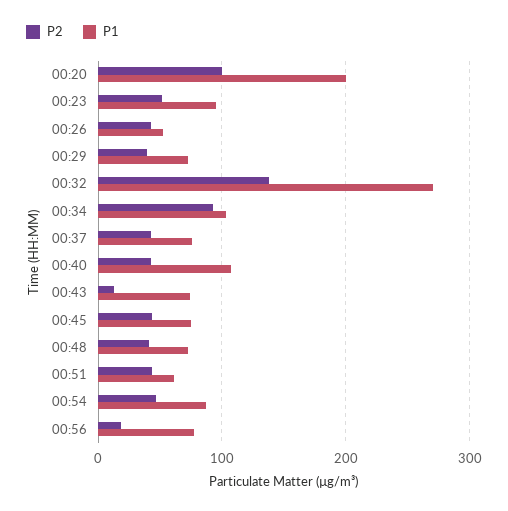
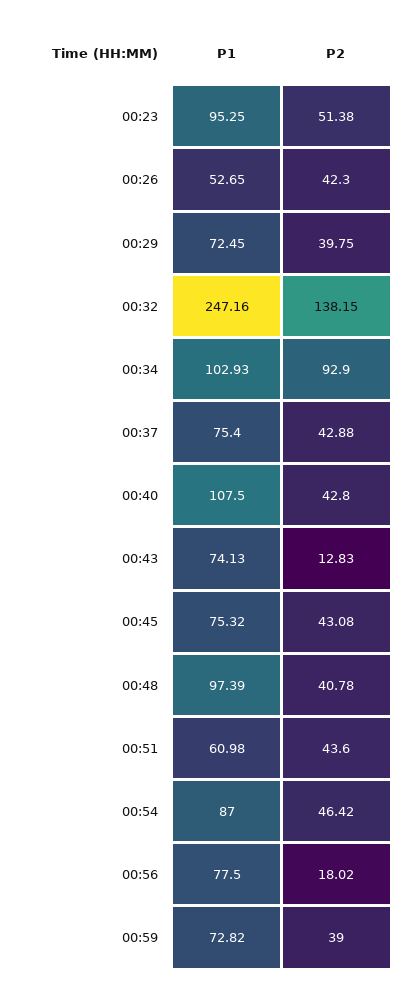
P2, 00:20: 100 -> none
P1, 00:20: 200 -> none
P1, 00:32: 270 -> 247.16
P1, 00:48: 70 -> 97.39
P1, 00:59: none -> 72.82
P2, 00:59: none -> 39

